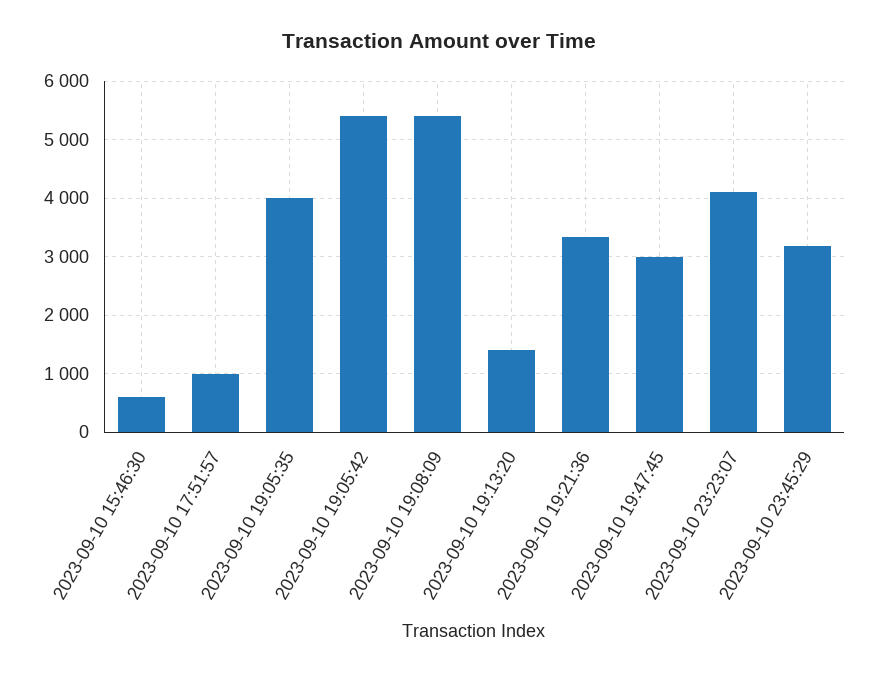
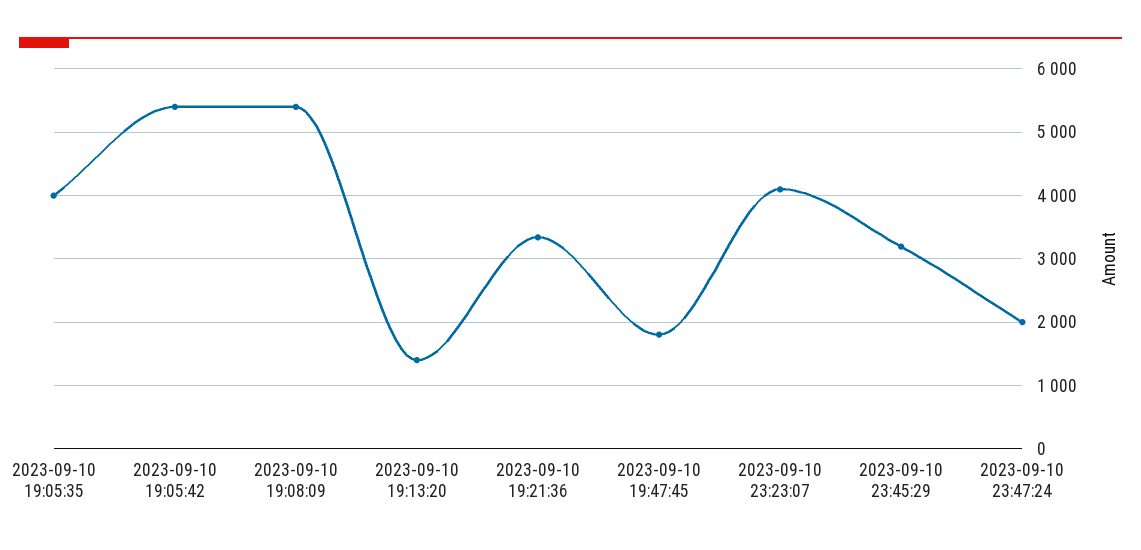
2023-09-10 15:46:30: 600 -> none
2023-09-10 17:51:57: 1000 -> none
2023-09-10 19:47:45: 3000 -> 1800
2023-09-10 23:47:24: none -> 2000

